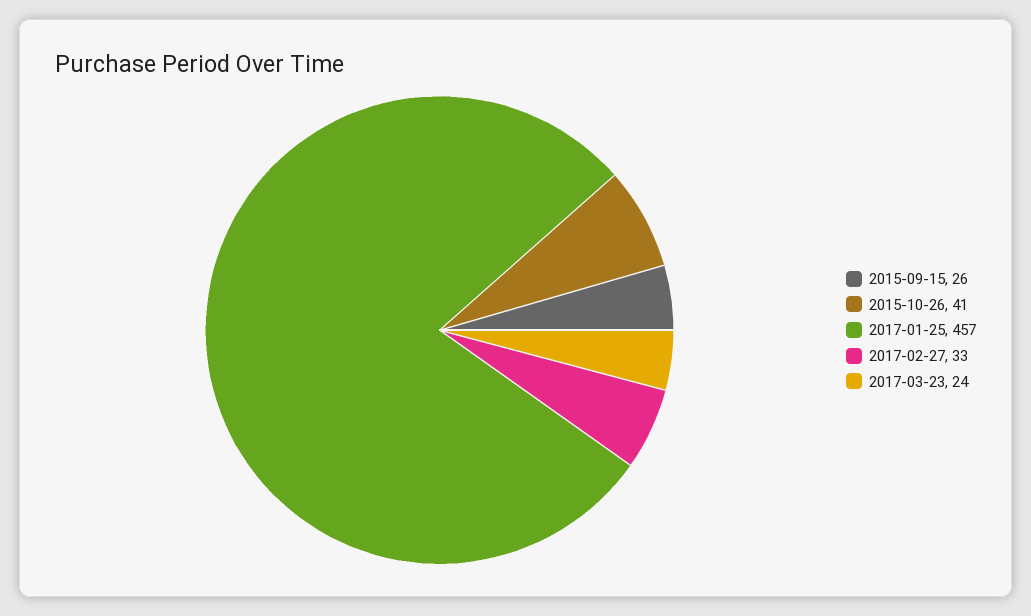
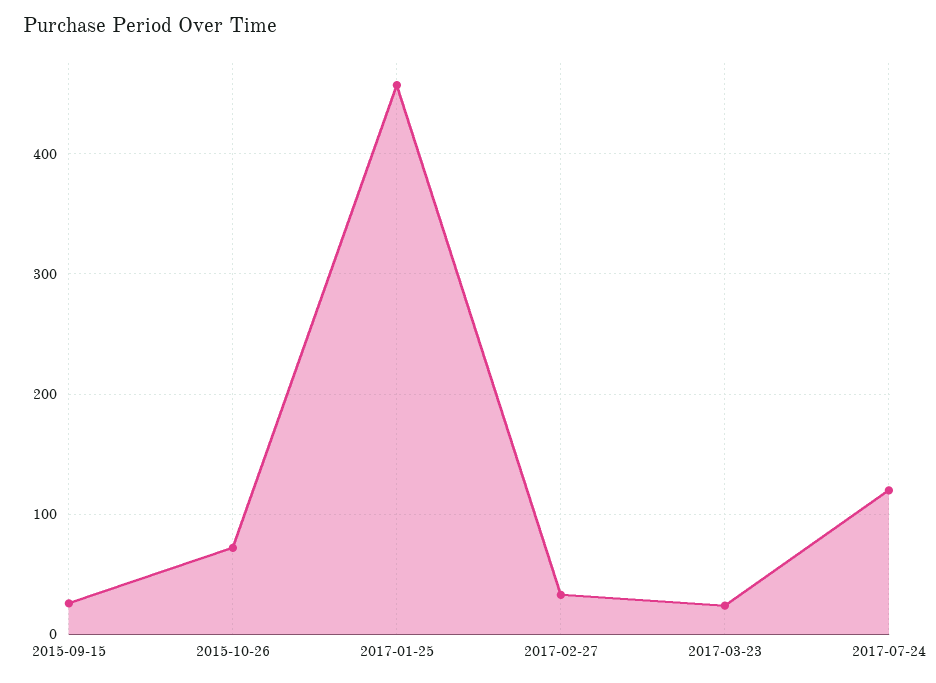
2015-10-26: 41 -> 70
2017-07-24: none -> 120

